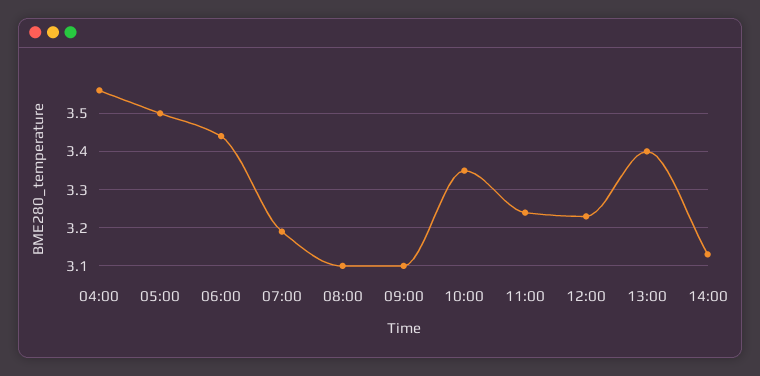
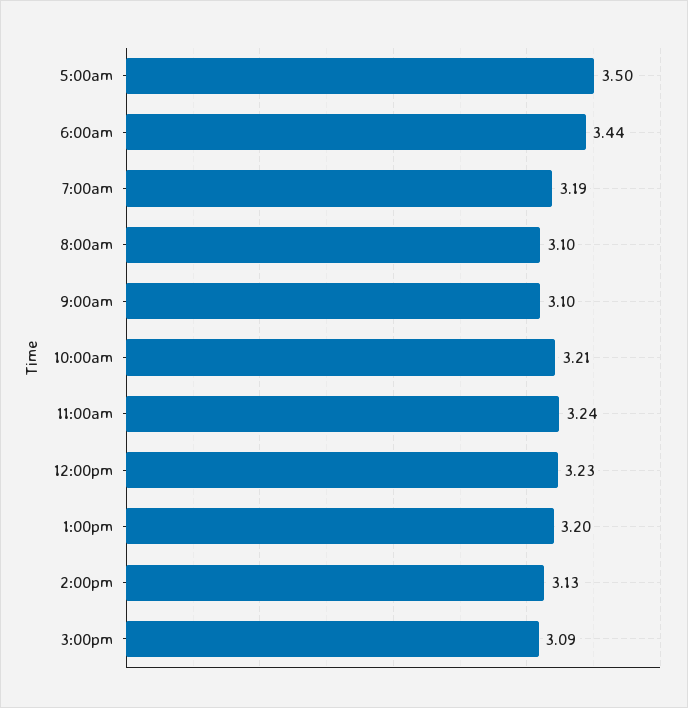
04:00: 3.55 -> none
10:00: 3.35 -> 3.21
13:00: 3.4 -> 3.2
3:00pm: none -> 3.09

